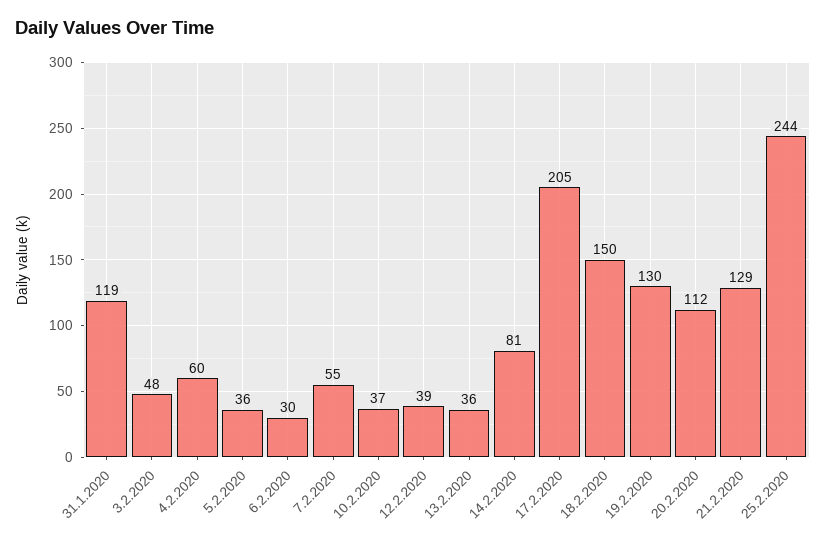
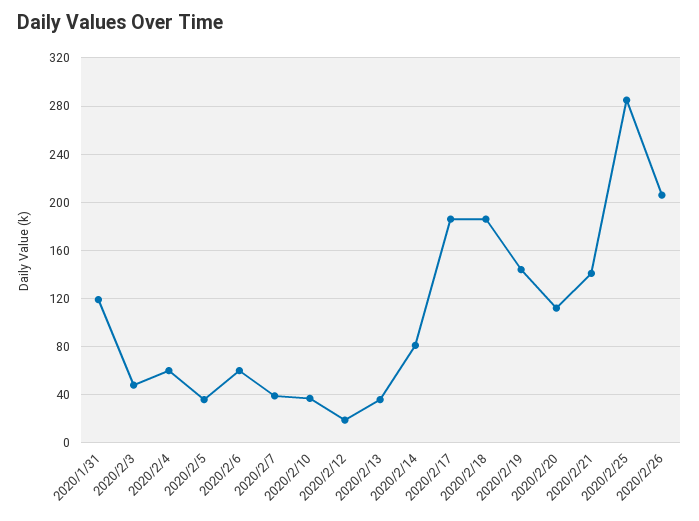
6.2.2020: 30 -> 60
7.2.2020: 55 -> 40
12.2.2020: 39 -> 20
17.2.2020: 205 -> 185
18.2.2020: 150 -> 185
19.2.2020: 130 -> 145
21.2.2020: 129 -> 140
25.2.2020: 244 -> 285
2020/2/26: none -> 205

